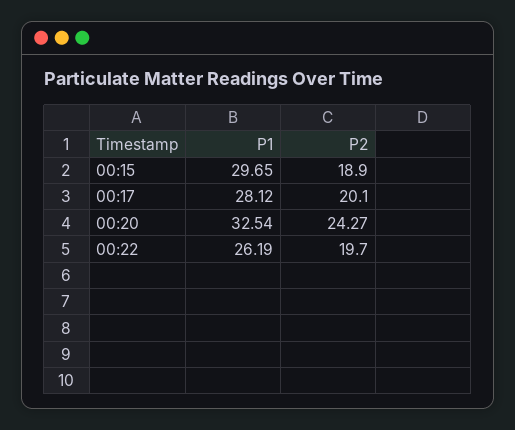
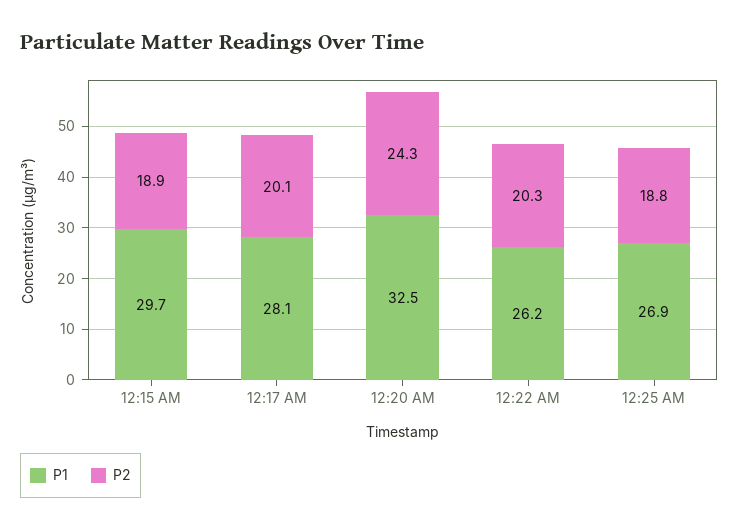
P2, 00:22: 19.7 -> 20.3
P1, 12:25 AM: none -> 26.9
P2, 12:25 AM: none -> 18.8

